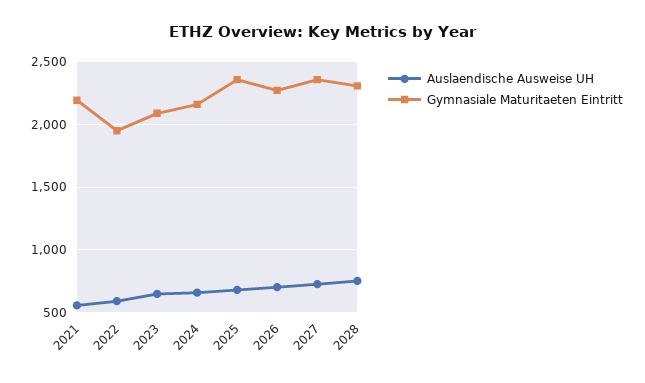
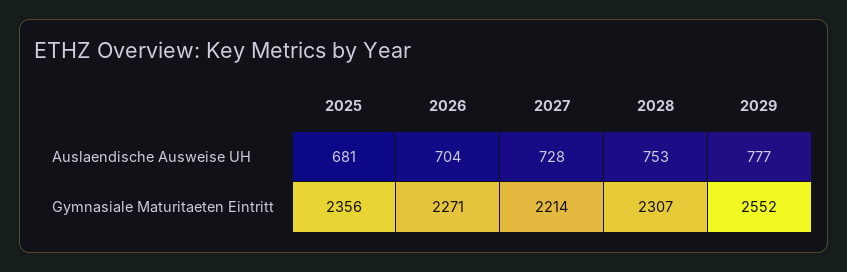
Auslaendische Ausweise UH, 2021: 550 -> none
Gymnasiale Maturitaeten Eintritt, 2021: 2200 -> none
Auslaendische Ausweise UH, 2022: 600 -> none
Gymnasiale Maturitaeten Eintritt, 2022: 1950 -> none
Auslaendische Ausweise UH, 2023: 650 -> none
Gymnasiale Maturitaeten Eintritt, 2023: 2100 -> none
Auslaendische Ausweise UH, 2024: 650 -> none
Gymnasiale Maturitaeten Eintritt, 2024: 2150 -> none
Gymnasiale Maturitaeten Eintritt, 2027: 2350 -> 2214
Auslaendische Ausweise UH, 2029: none -> 777
Gymnasiale Maturitaeten Eintritt, 2029: none -> 2552

